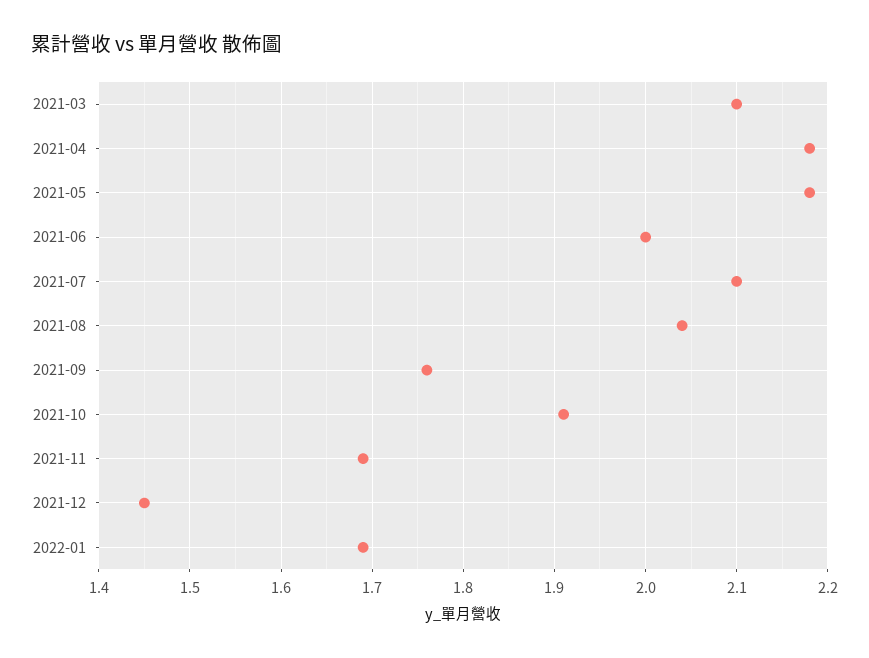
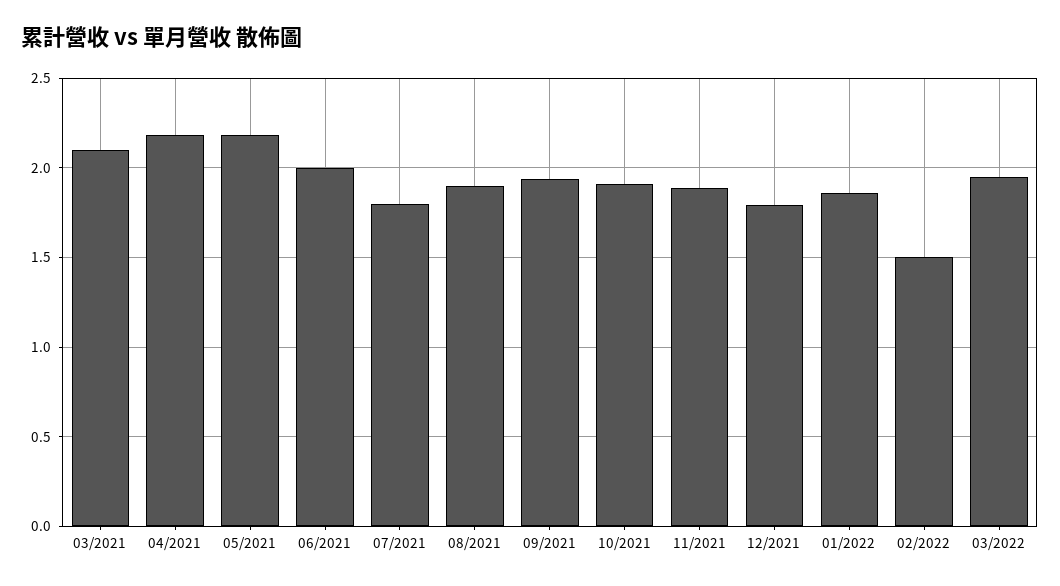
2021-07: 2.1 -> 1.8
2021-08: 2.04 -> 1.9
2021-09: 1.76 -> 1.95
2021-11: 1.69 -> 1.9
2021-12: 1.45 -> 1.8
2022-01: 1.69 -> 1.85
02/2022: none -> 1.5
03/2022: none -> 1.95

